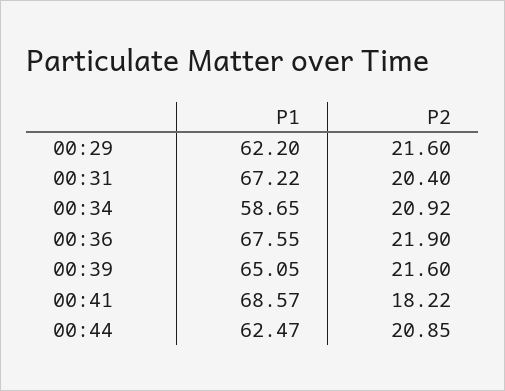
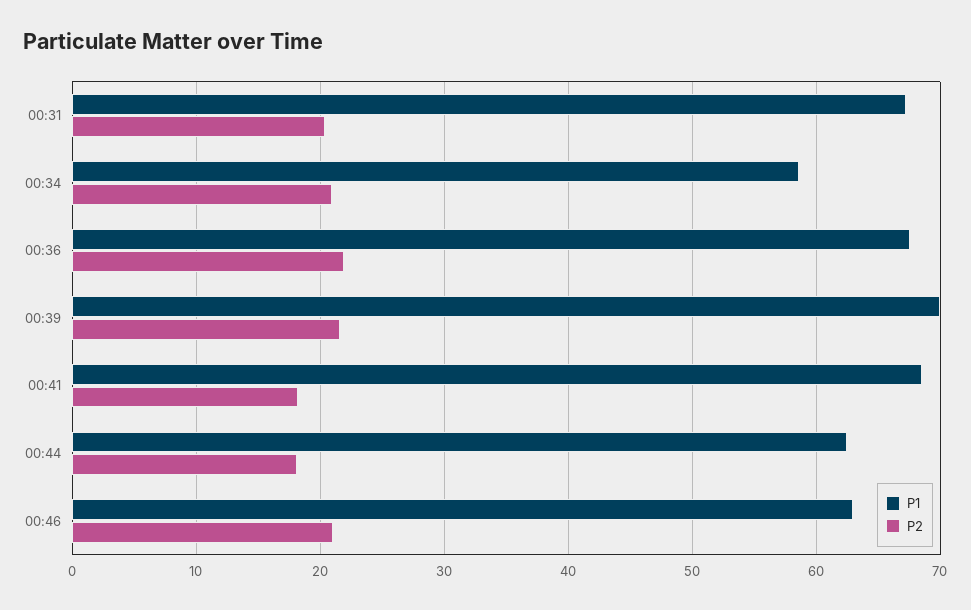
P1, 00:29: 62.2 -> none
P2, 00:29: 21.6 -> none
P1, 00:39: 65.05 -> 70
P2, 00:44: 20.85 -> 18
P1, 00:46: none -> 63
P2, 00:46: none -> 21

